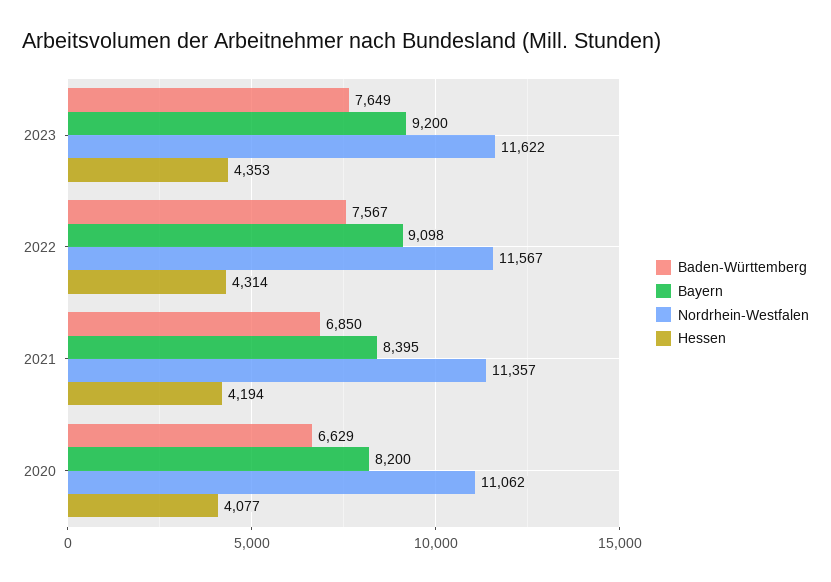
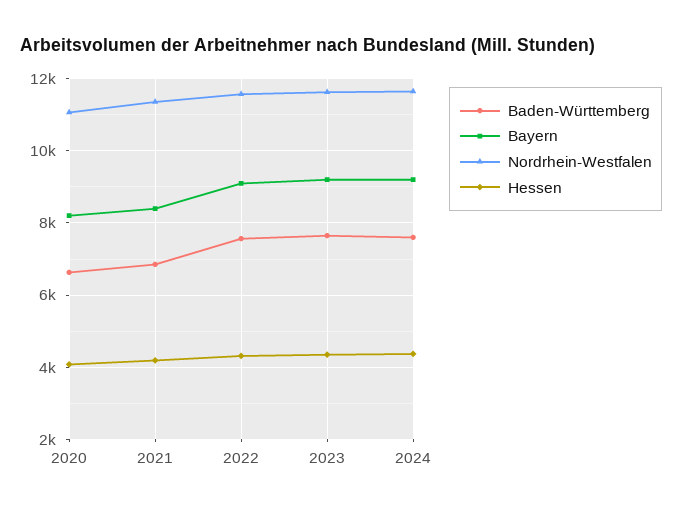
Baden-Württemberg, 2024: none -> 7600
Bayern, 2024: none -> 9200
Nordrhein-Westfalen, 2024: none -> 11600
Hessen, 2024: none -> 4400

